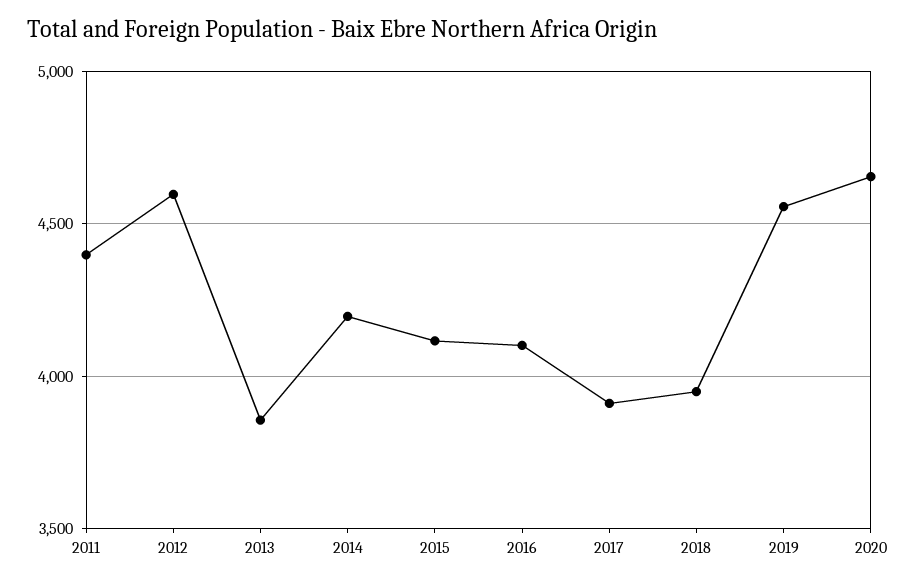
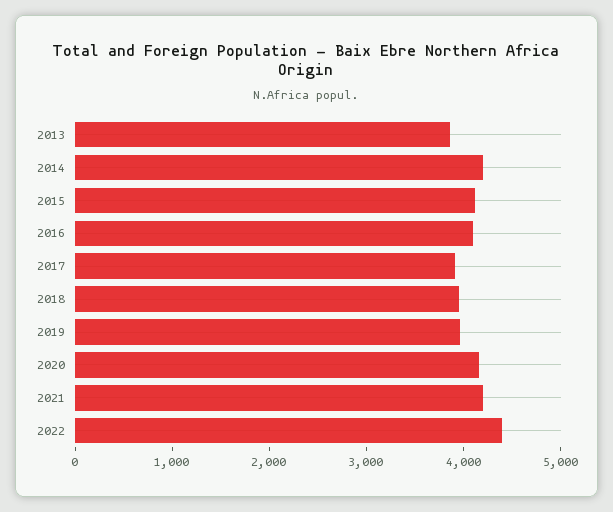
2011: 4400 -> none
2012: 4600 -> none
2019: 4550 -> 4000
2020: 4650 -> 4200
2021: none -> 4200
2022: none -> 4400

